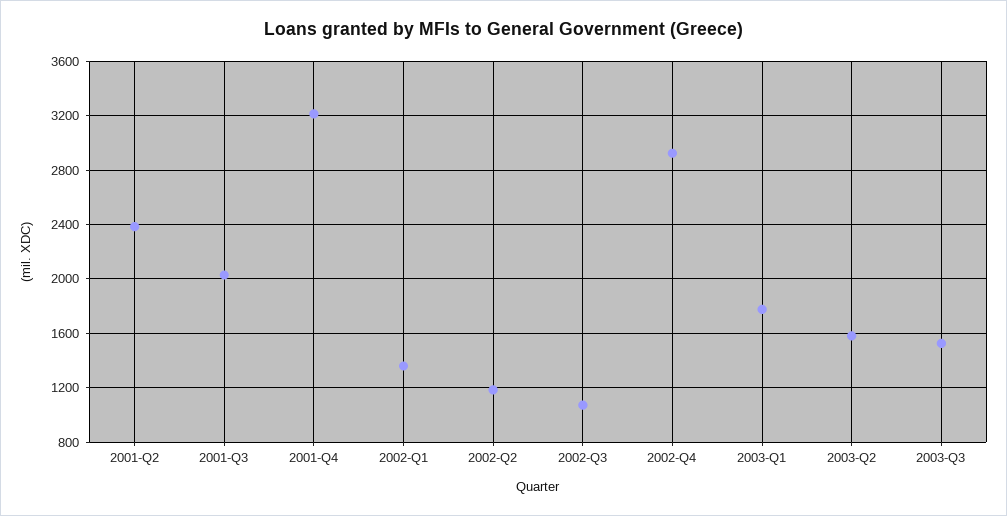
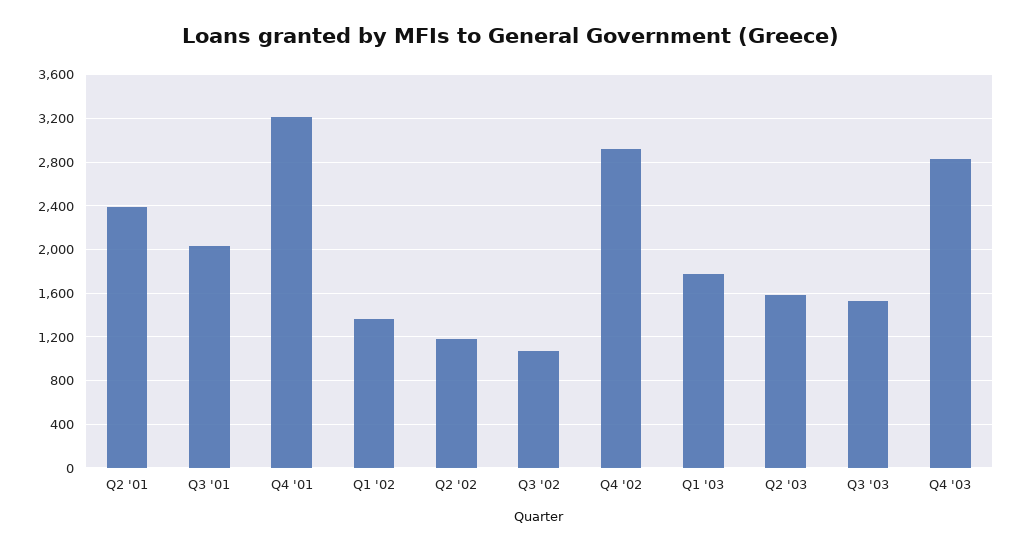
Q4 '03: none -> 2800

